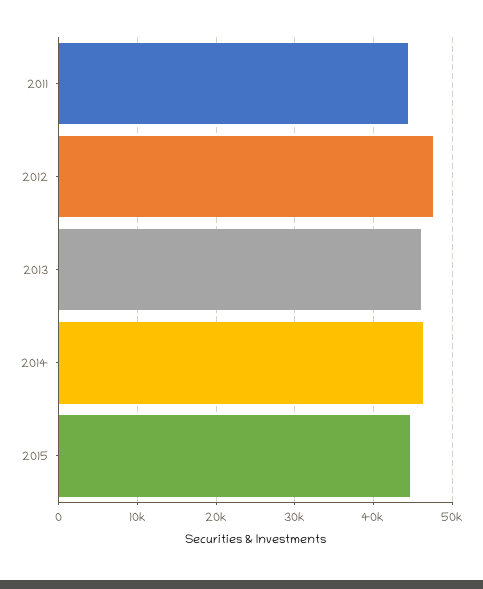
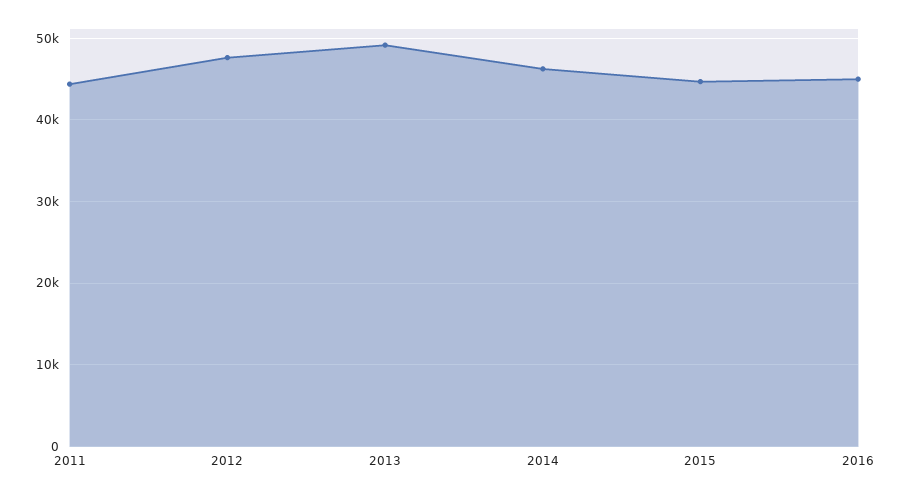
2013: 46000 -> 49000
2016: none -> 45000

